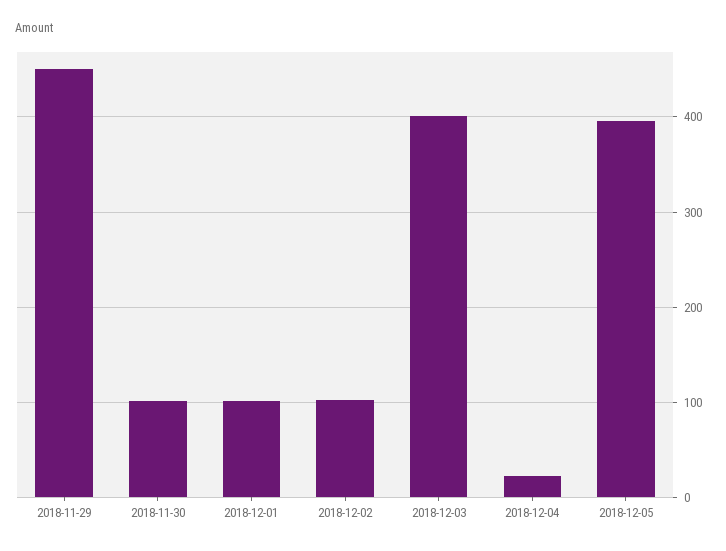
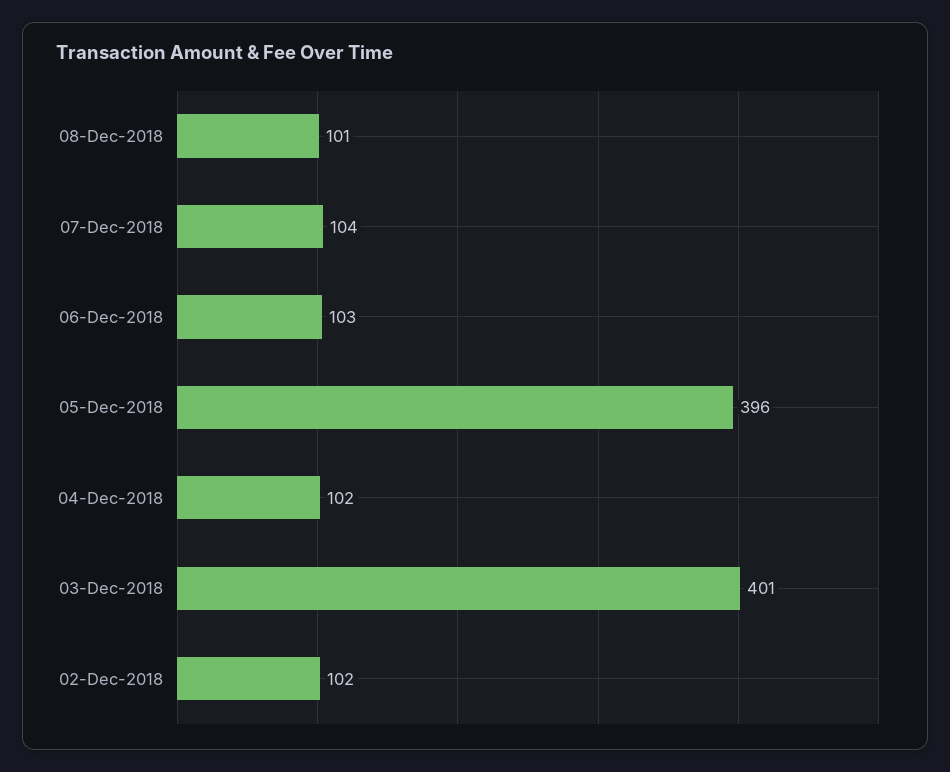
2018-11-29: 450 -> none
2018-11-30: 100 -> none
2018-12-01: 100 -> none
2018-12-04: 20 -> 102
08-Dec-2018: none -> 101
07-Dec-2018: none -> 104
06-Dec-2018: none -> 103

